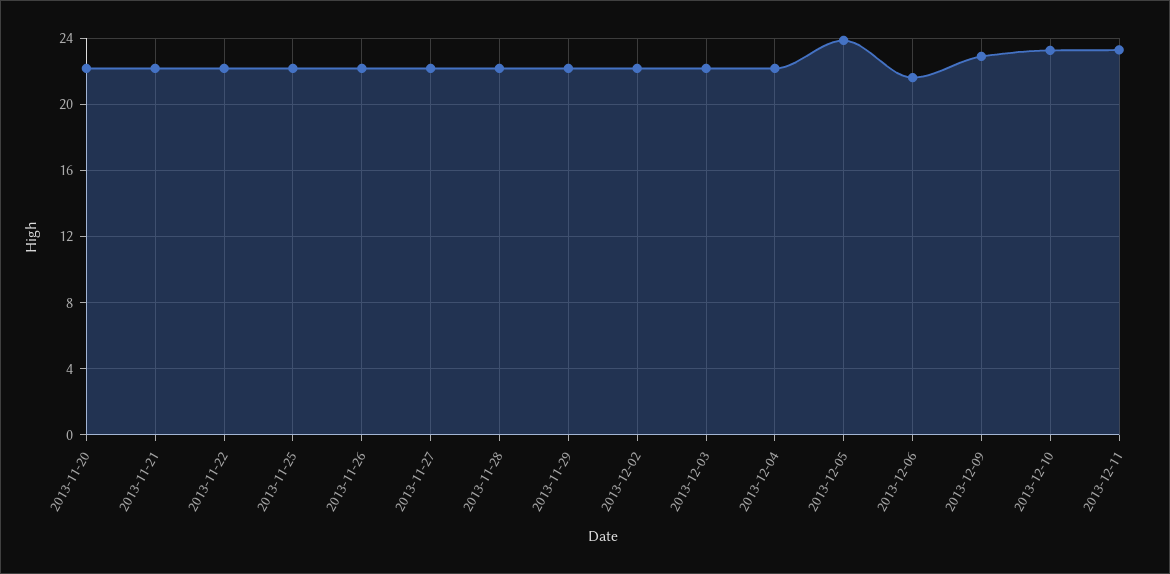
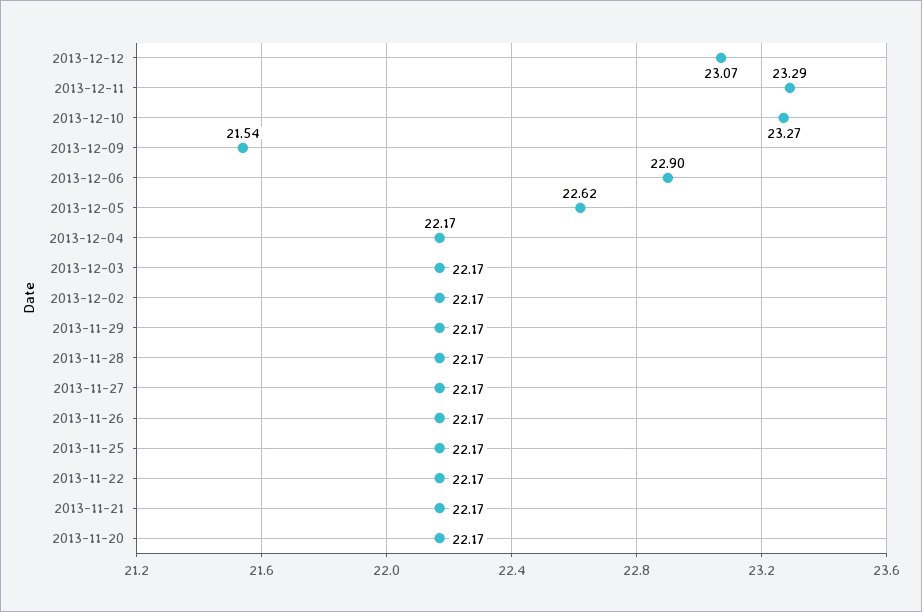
2013-12-05: 24 -> 22.62
2013-12-06: 21.5 -> 22.9
2013-12-09: 23 -> 21.54
2013-12-12: none -> 23.07

